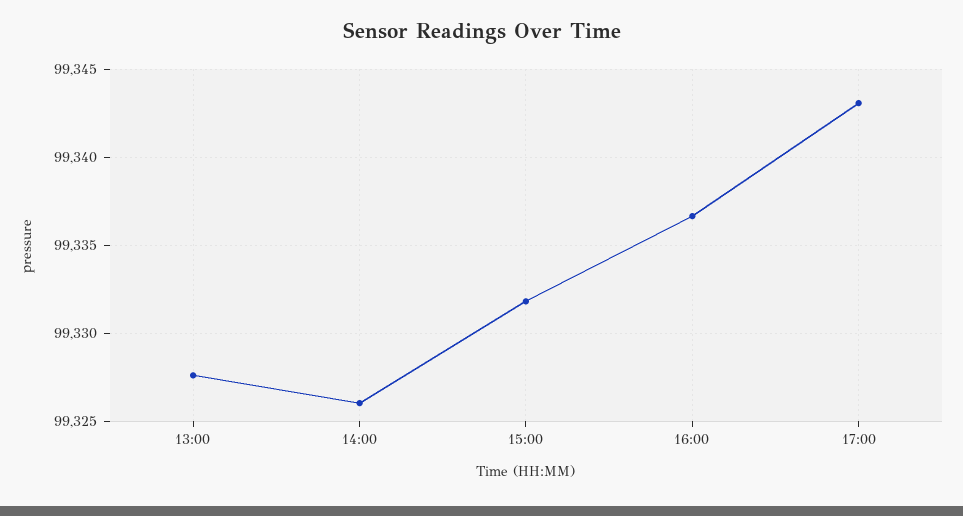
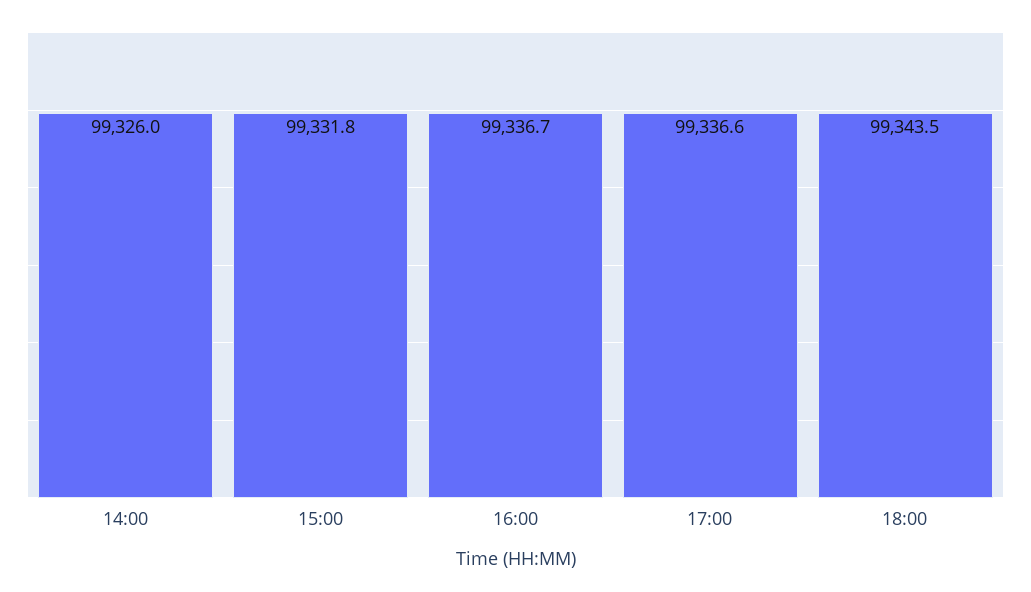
13:00: 99327.5 -> none
17:00: 99343 -> 99336.6
18:00: none -> 99343.5

